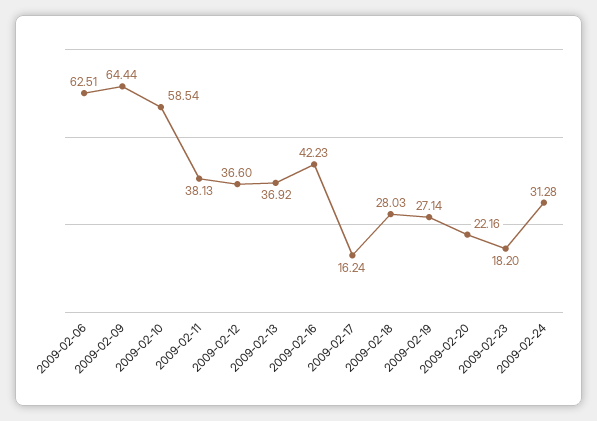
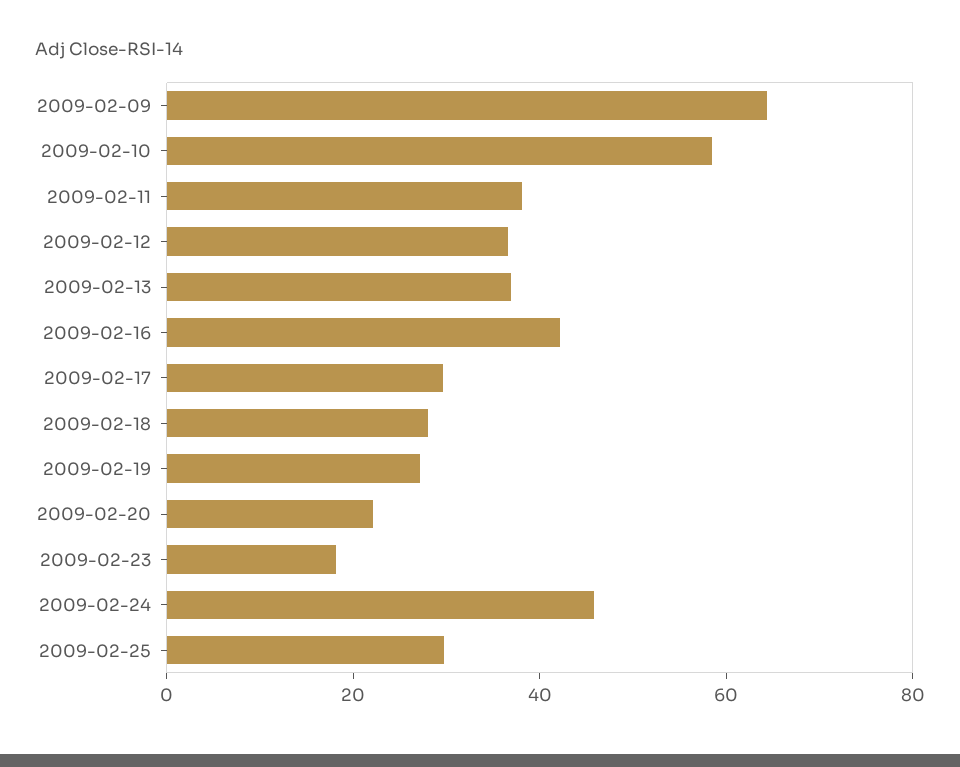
2009-02-06: 62.51 -> none
2009-02-17: 16.24 -> 30
2009-02-24: 31.28 -> 45
2009-02-25: none -> 30

